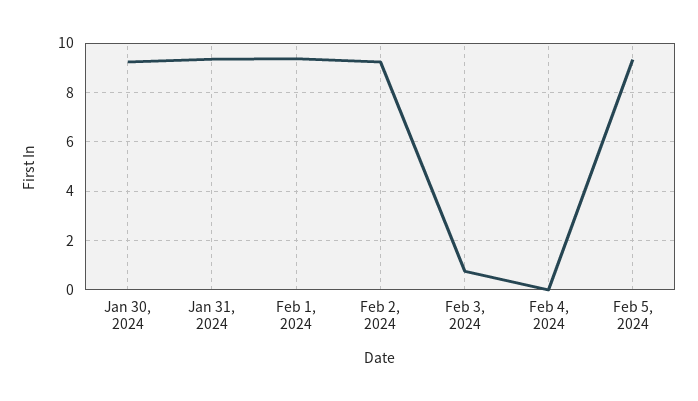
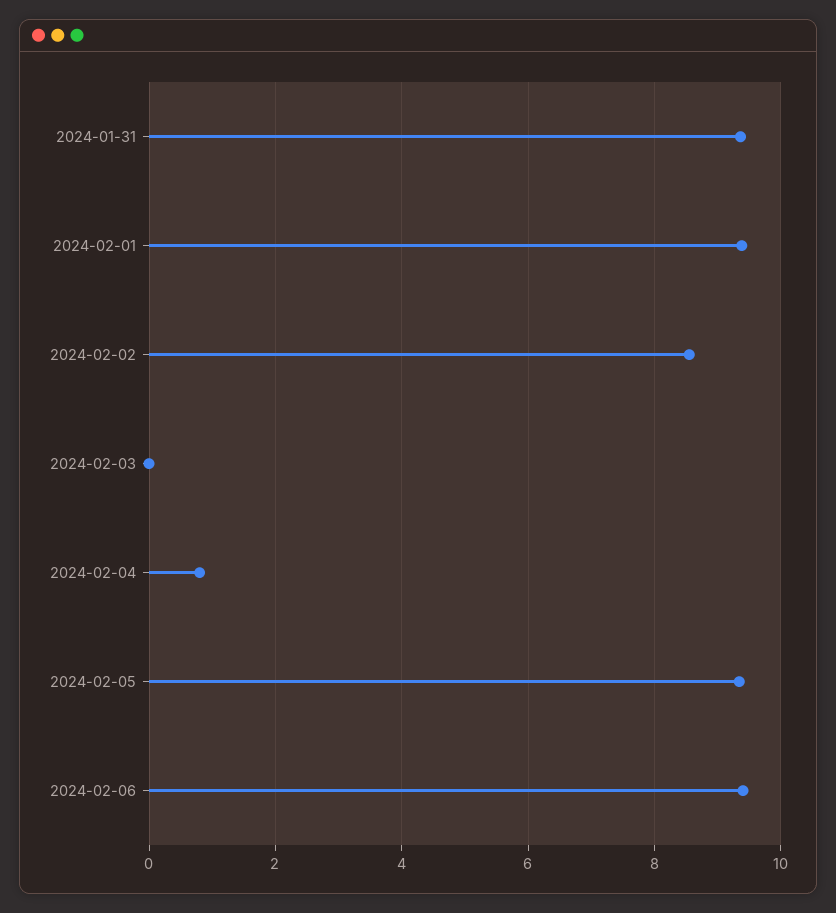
Jan 30, 2024: 9.25 -> none
Feb 2, 2024: 9.25 -> 8.6
Feb 3, 2024: 0.75 -> 0
Feb 4, 2024: 0 -> 0.8
2024-02-06: none -> 9.4

